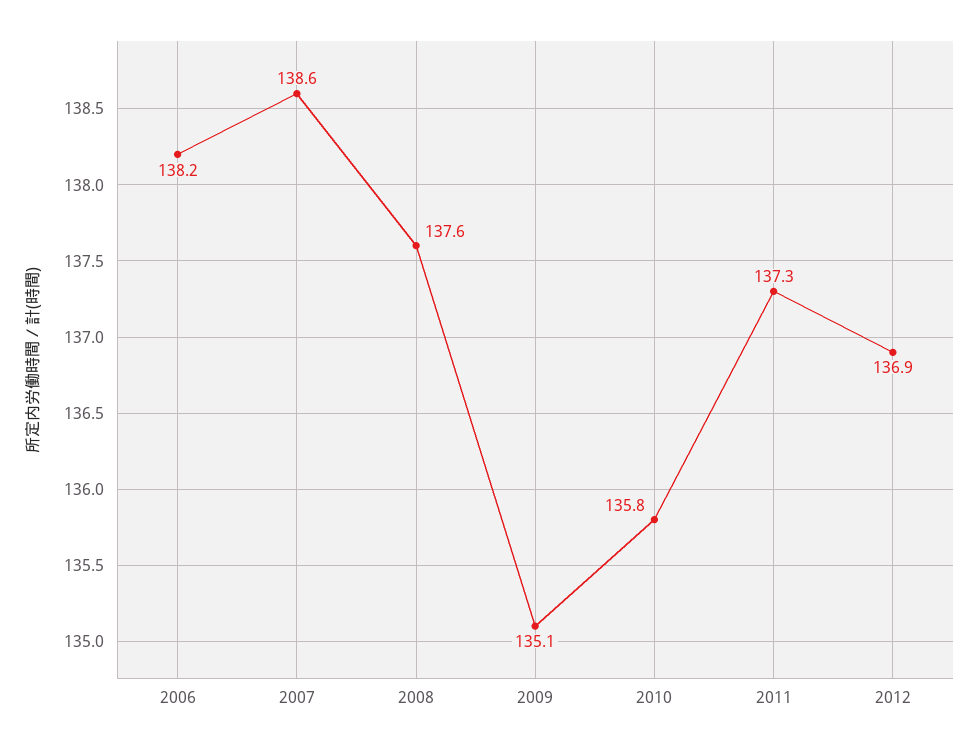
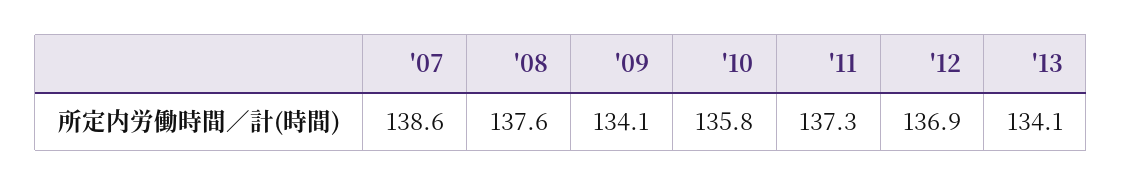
2006: 138.2 -> none
2009: 135.1 -> 134.1
'13: none -> 134.1

